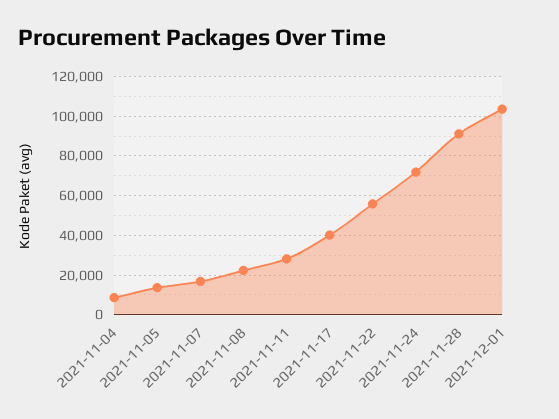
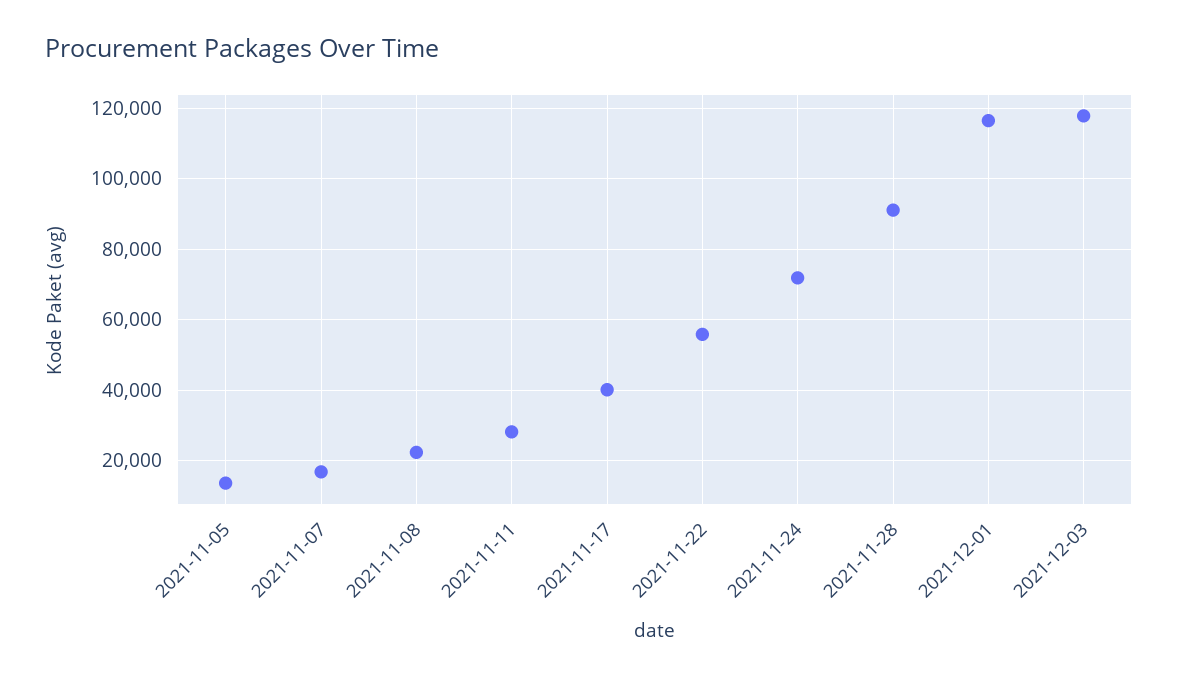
2021-11-04: 10000 -> none
2021-12-01: 105000 -> 116000
2021-12-03: none -> 118000

